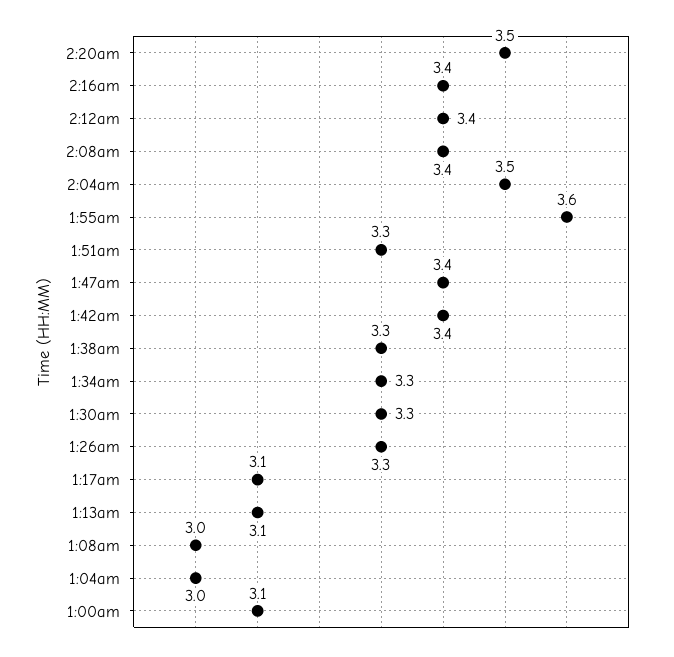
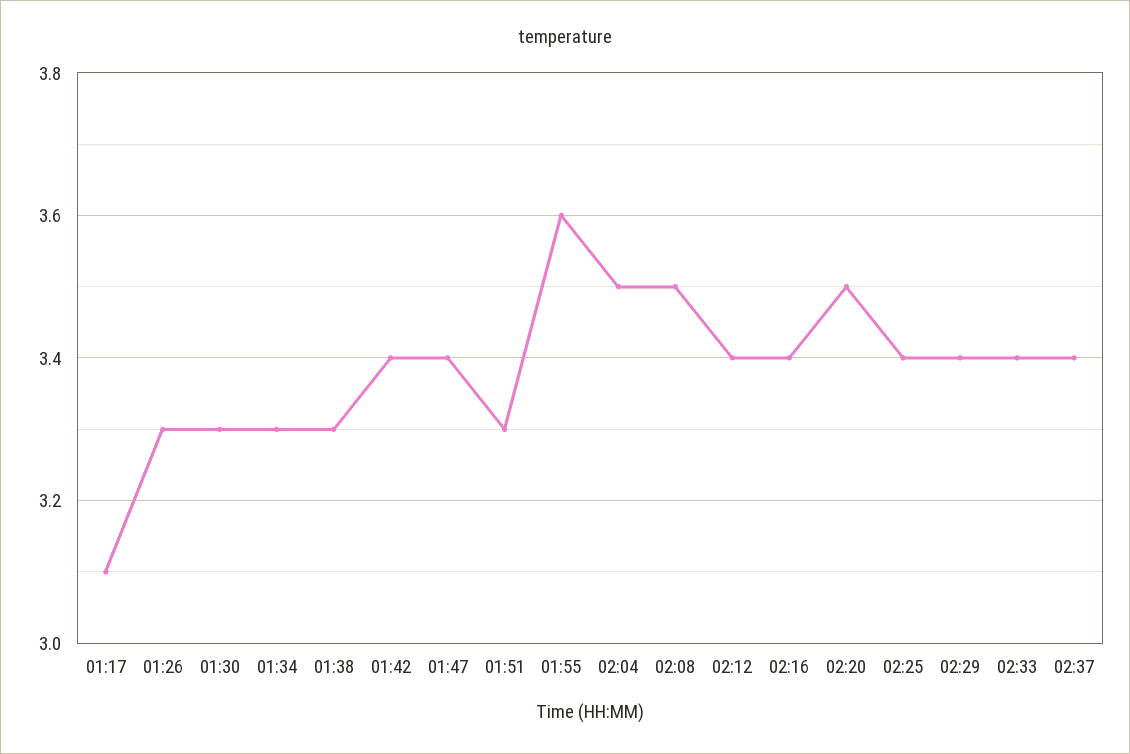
2:08am: 3.4 -> 3.5
1:13am: 3.1 -> none
1:08am: 3 -> none
1:04am: 3 -> none
1:00am: 3.1 -> none
02:25: none -> 3.4
02:29: none -> 3.4
02:33: none -> 3.4
02:37: none -> 3.4

